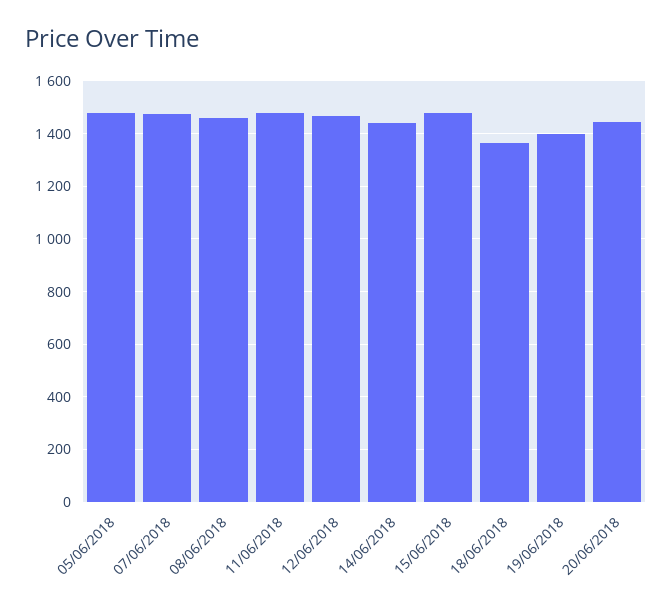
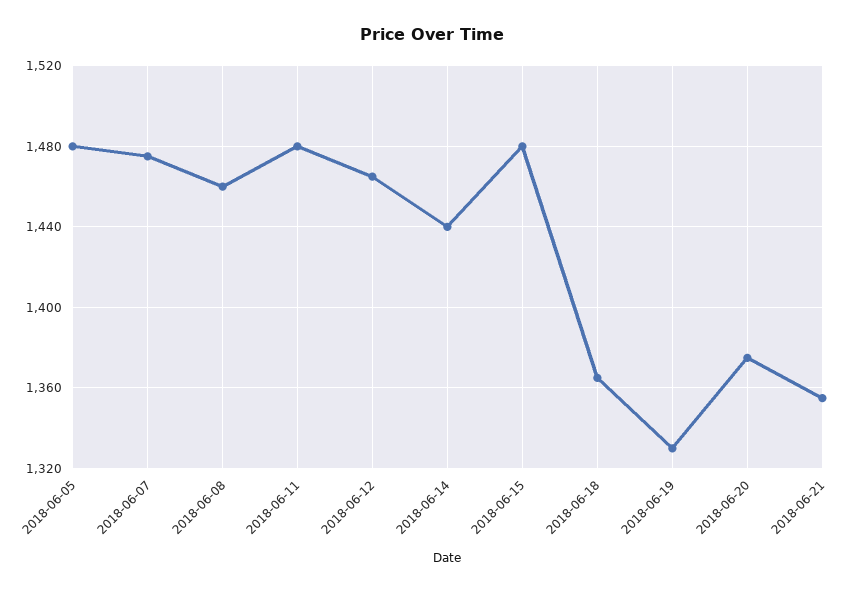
19/06/2018: 1400 -> 1330
20/06/2018: 1450 -> 1375
2018-06-21: none -> 1355

